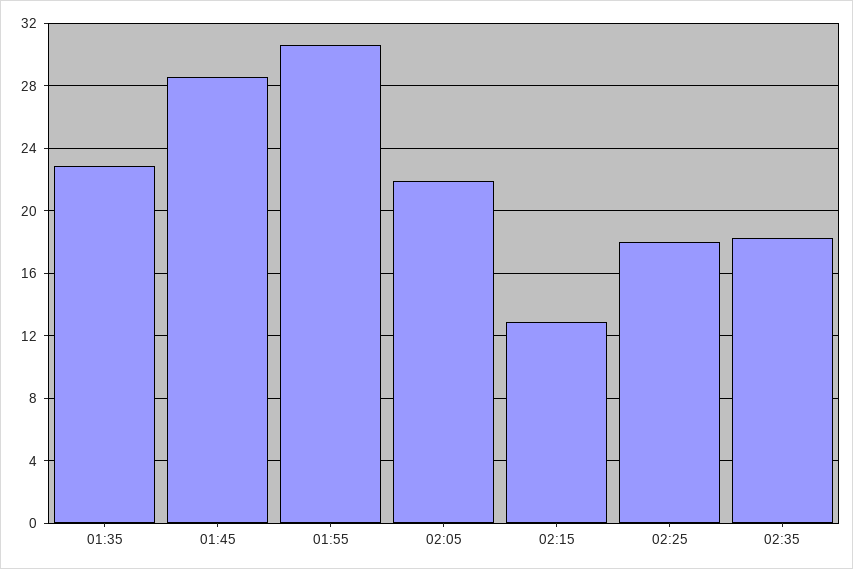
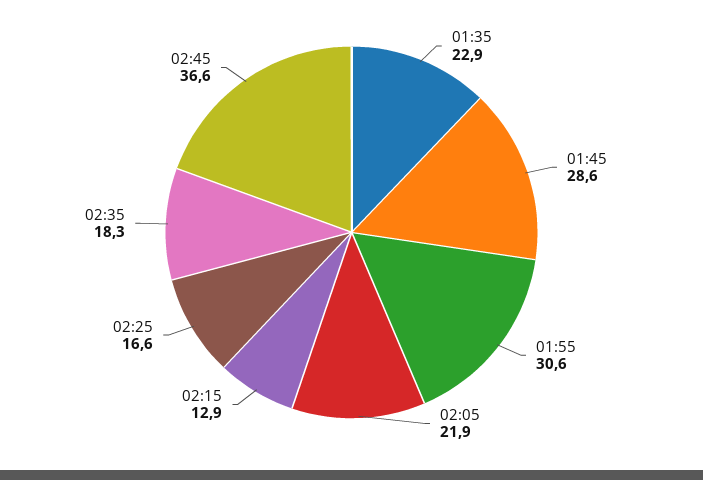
02:25: 18 -> 16.6
02:45: none -> 36.6

